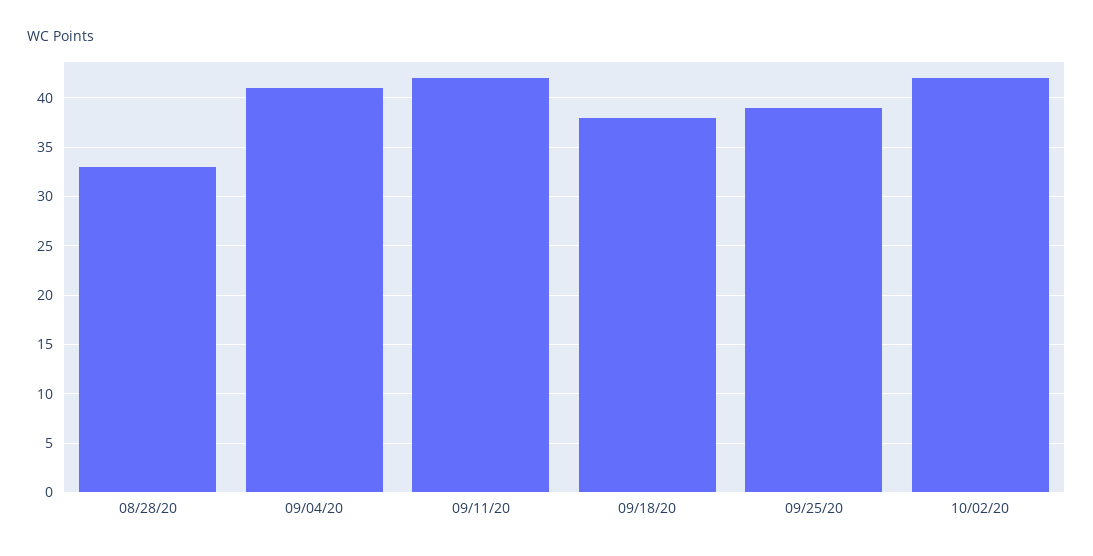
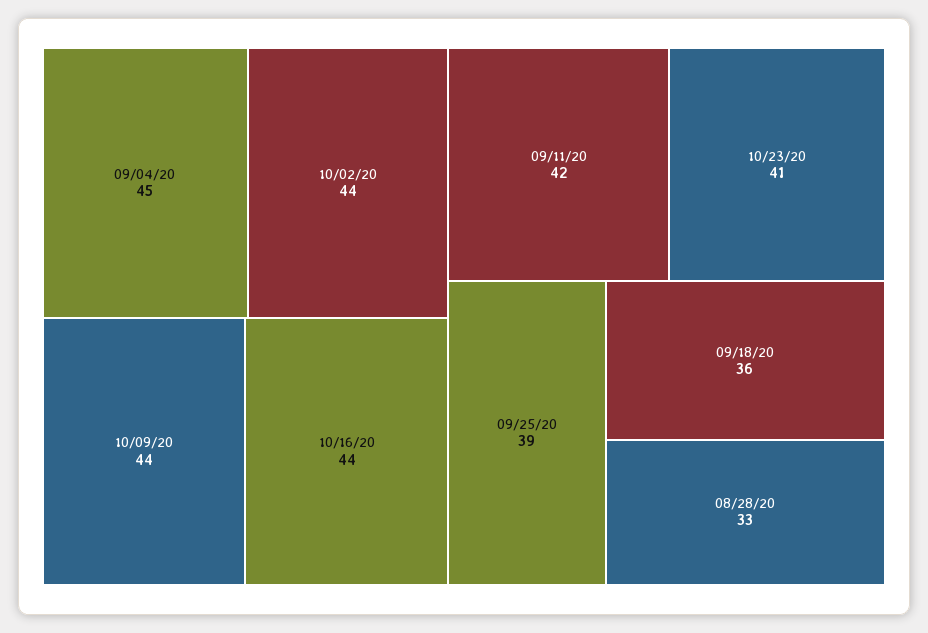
09/04/20: 41 -> 45
09/18/20: 38 -> 36
10/02/20: 42 -> 44
10/09/20: none -> 44
10/16/20: none -> 44
10/23/20: none -> 41

